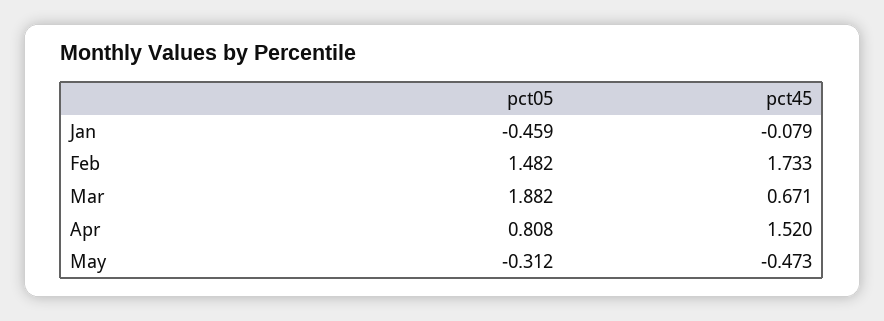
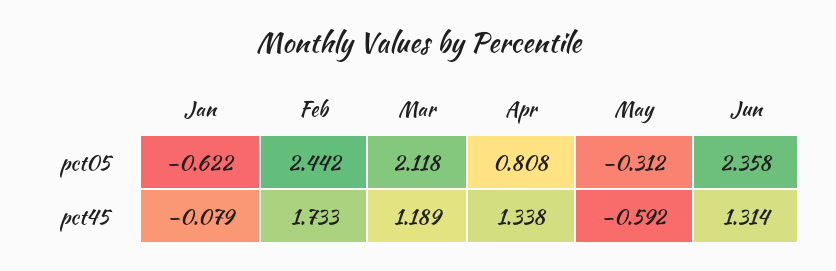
pct05, Jan: -0.459 -> -0.622
pct05, Feb: 1.482 -> 2.442
pct05, Mar: 1.882 -> 2.118
pct45, Mar: 0.671 -> 1.189
pct45, Apr: 1.52 -> 1.338
pct45, May: -0.473 -> -0.592
pct05, Jun: none -> 2.358
pct45, Jun: none -> 1.314

